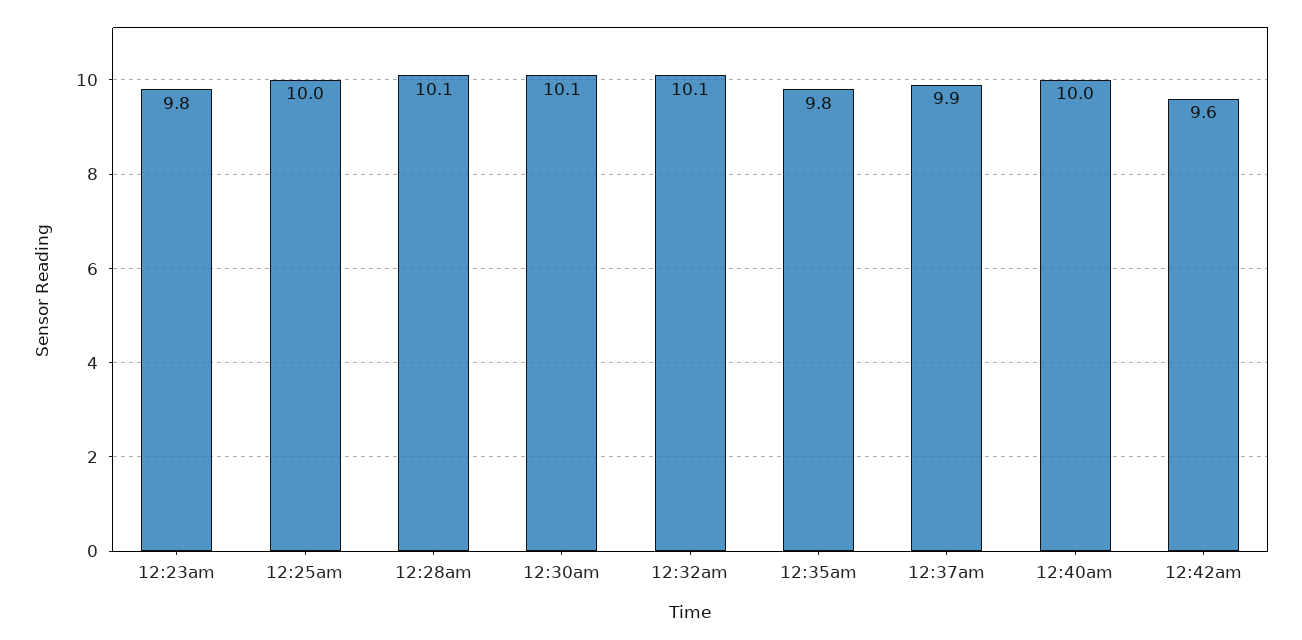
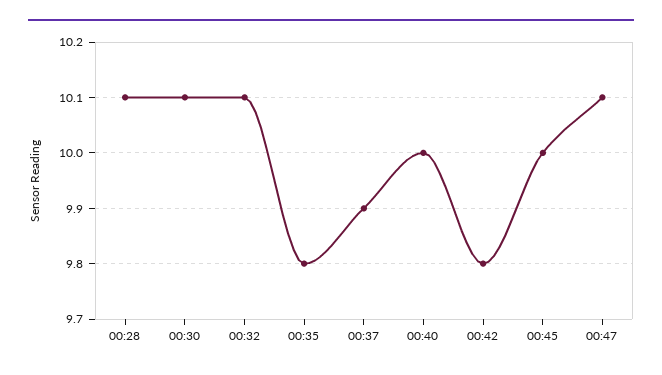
12:23am: 9.8 -> none
12:25am: 10 -> none
12:42am: 9.6 -> 9.8
00:45: none -> 10
00:47: none -> 10.1

